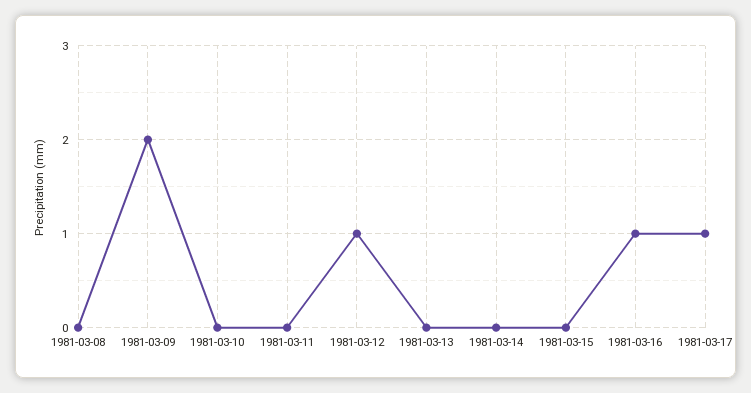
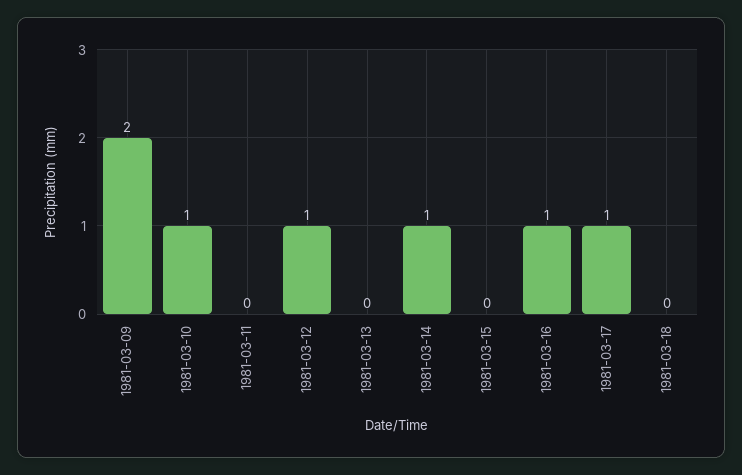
1981-03-08: 0 -> none
1981-03-10: 0 -> 1
1981-03-14: 0 -> 1
1981-03-18: none -> 0

